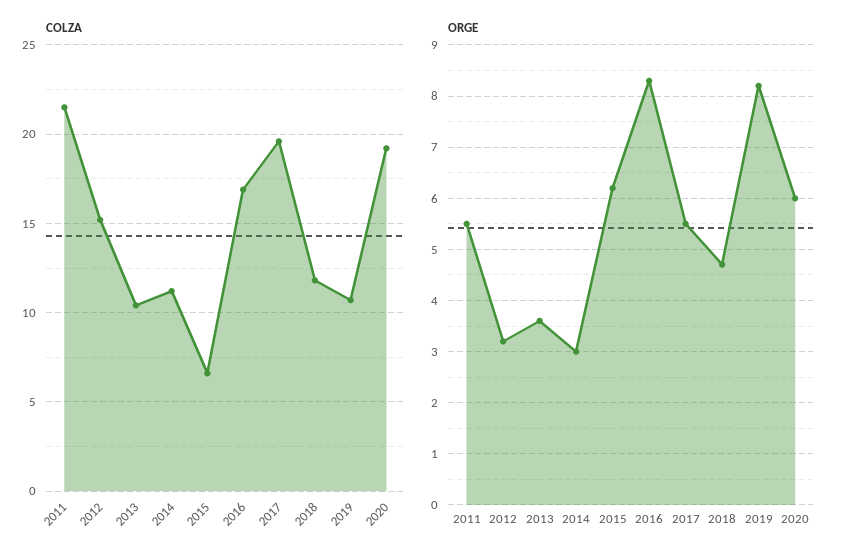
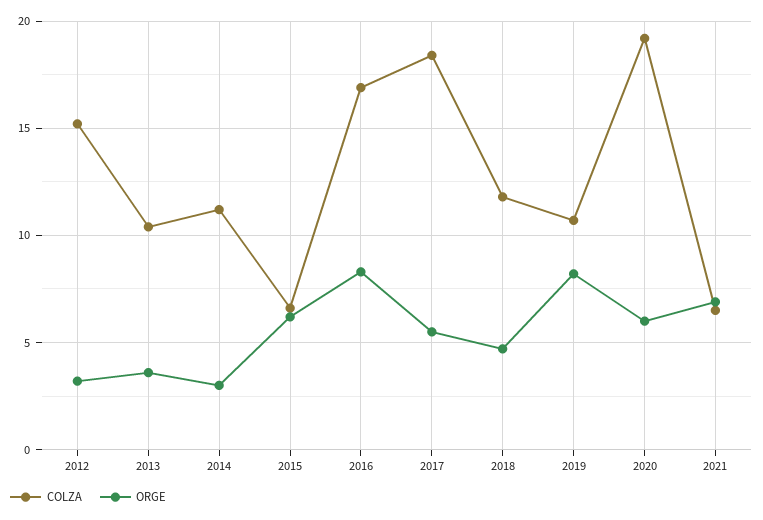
COLZA, 2011: 21.5 -> none
COLZA, 2017: 19.5 -> 18.5
ORGE, 2011: 5.5 -> none
COLZA, 2021: none -> 6.5
ORGE, 2021: none -> 7

